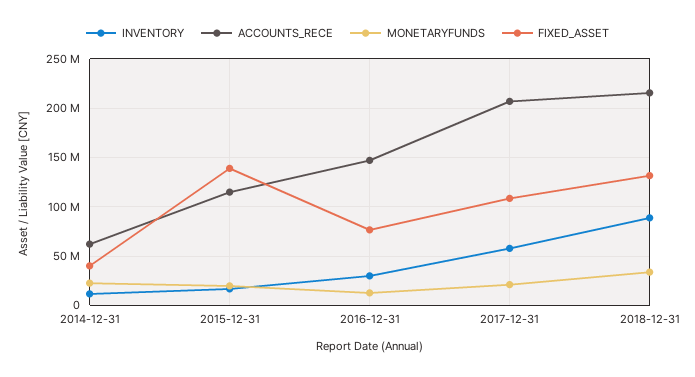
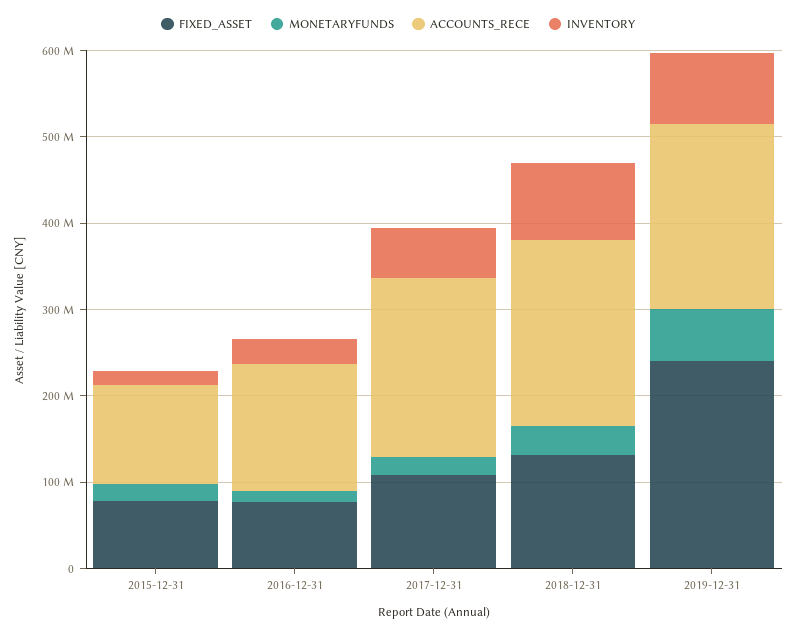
INVENTORY, 2014-12-31: 10000000 -> none
ACCOUNTS_RECE, 2014-12-31: 60000000 -> none
MONETARYFUNDS, 2014-12-31: 20000000 -> none
FIXED_ASSET, 2014-12-31: 40000000 -> none
FIXED_ASSET, 2015-12-31: 140000000 -> 80000000
FIXED_ASSET, 2019-12-31: none -> 240000000
MONETARYFUNDS, 2019-12-31: none -> 60000000
ACCOUNTS_RECE, 2019-12-31: none -> 220000000
INVENTORY, 2019-12-31: none -> 80000000

